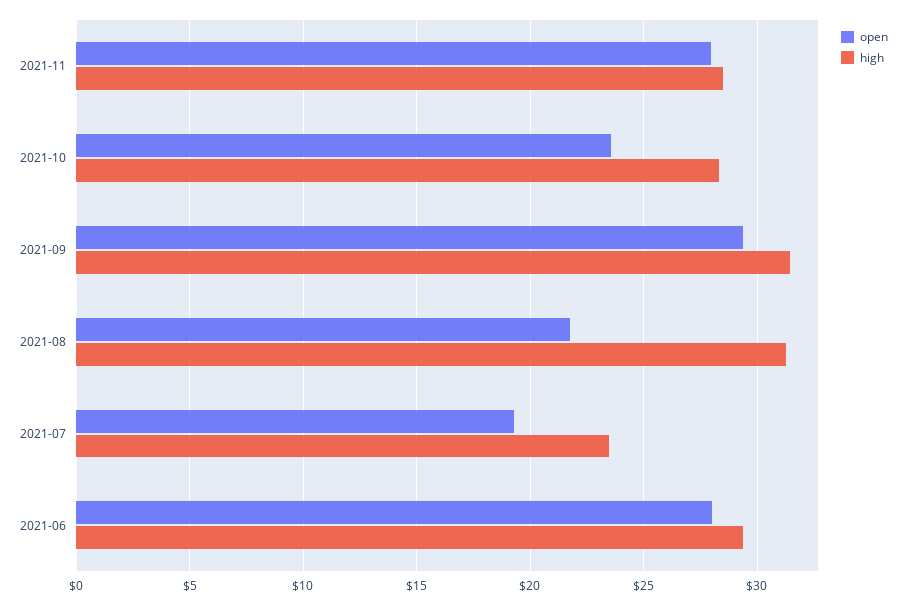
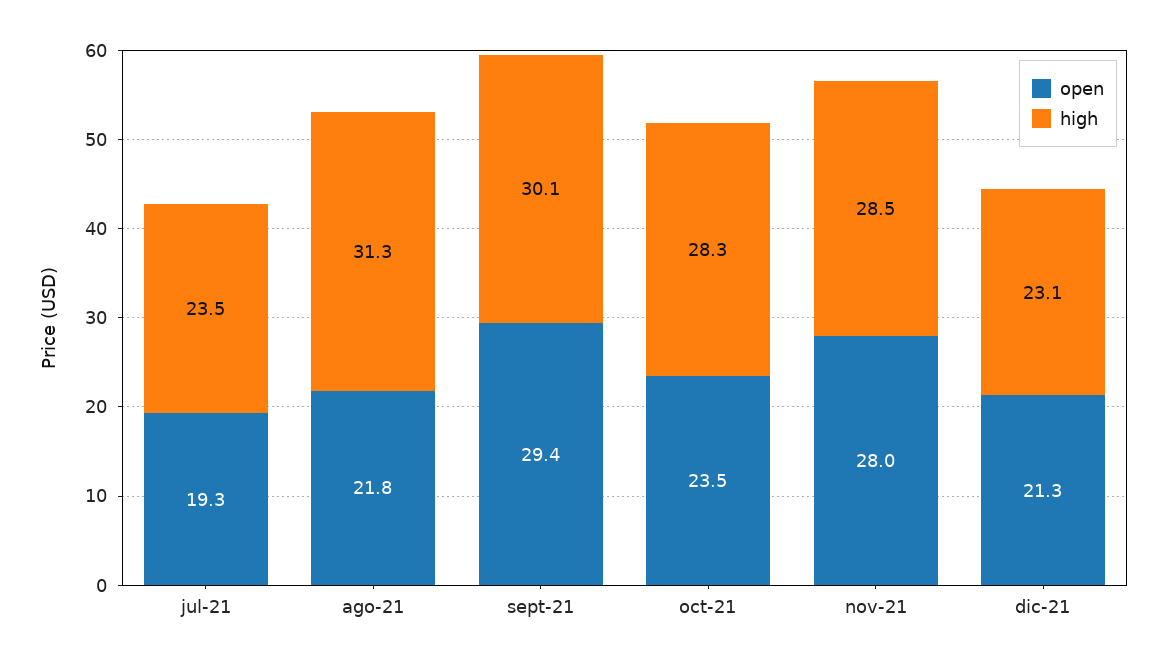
high, 2021-09: 31.5 -> 30.1
open, 2021-06: 28 -> none
high, 2021-06: 29.5 -> none
open, dic-21: none -> 21.3
high, dic-21: none -> 23.1

